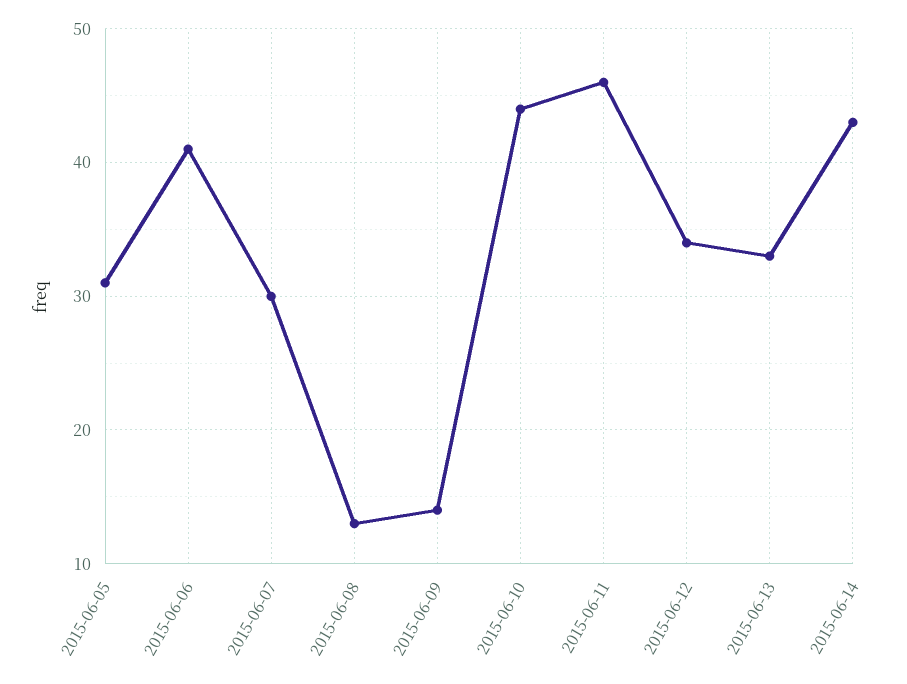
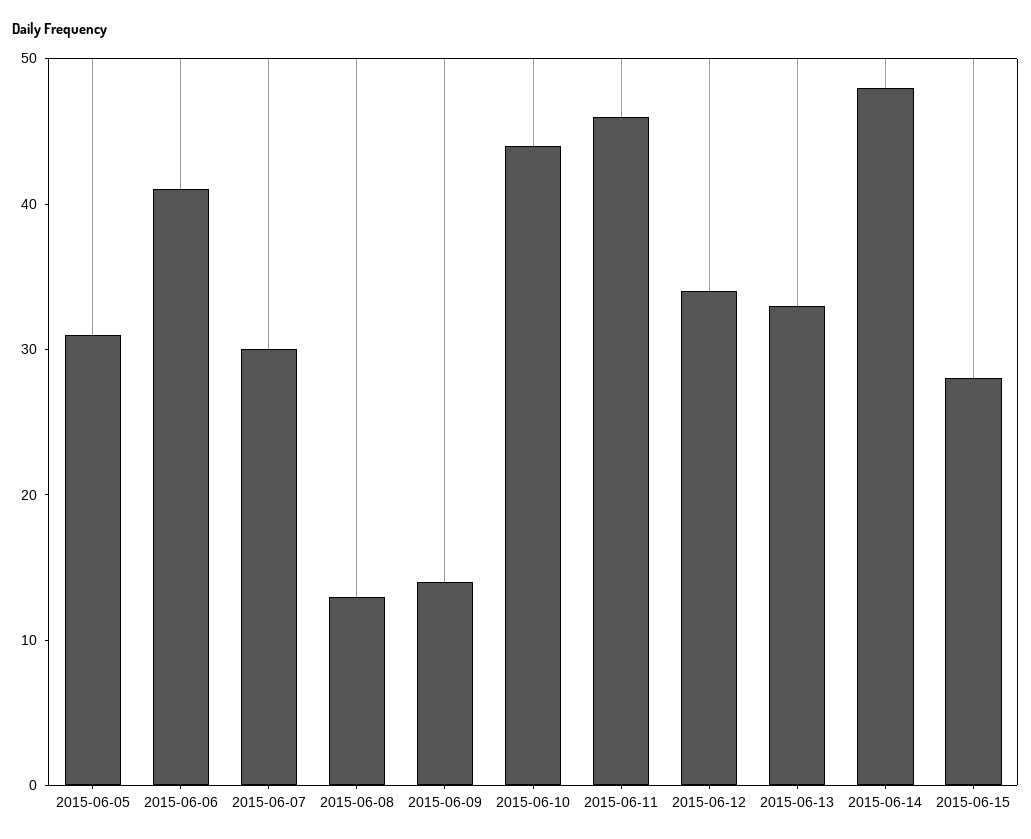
2015-06-14: 43 -> 48
2015-06-15: none -> 28

